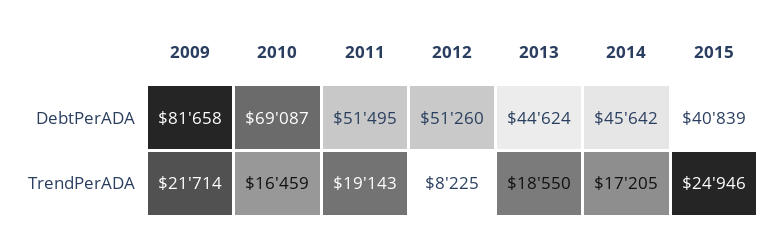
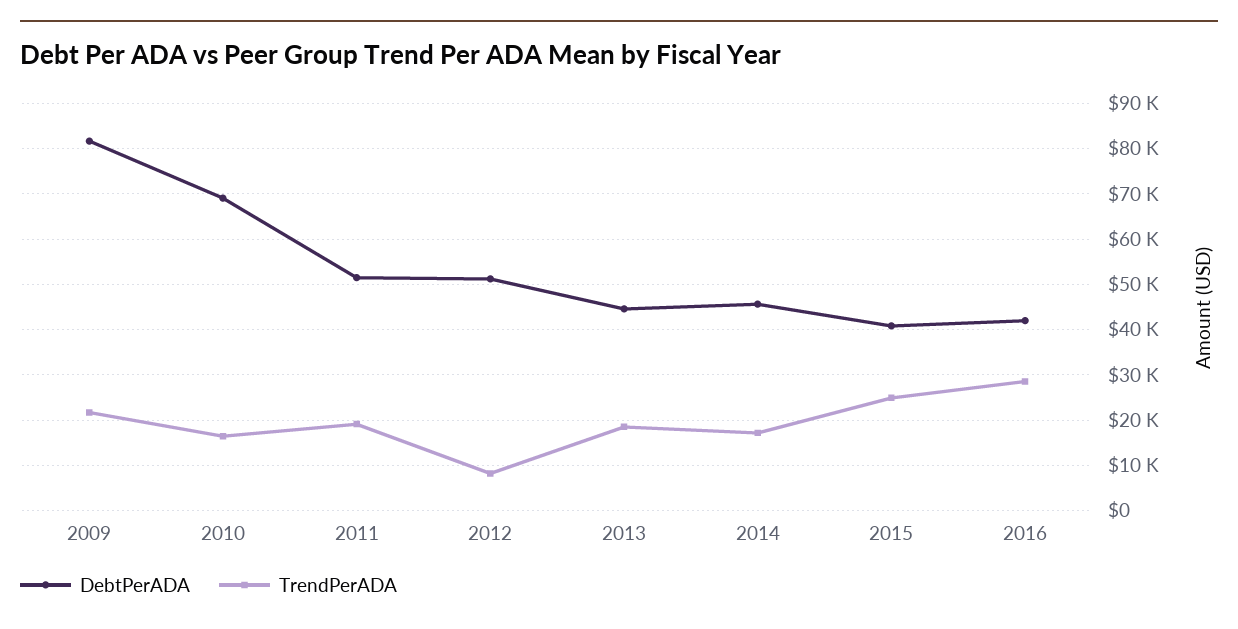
DebtPerADA, 2016: none -> 42000
TrendPerADA, 2016: none -> 28000

